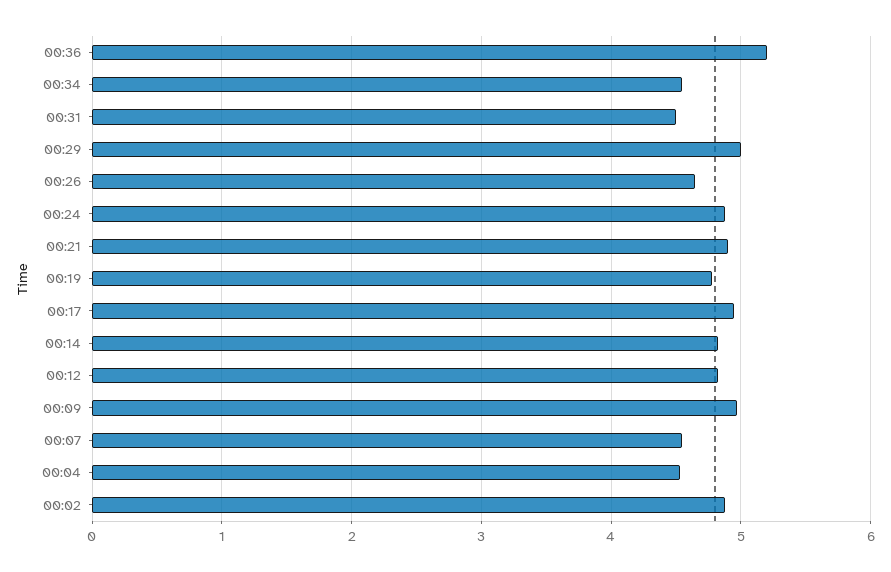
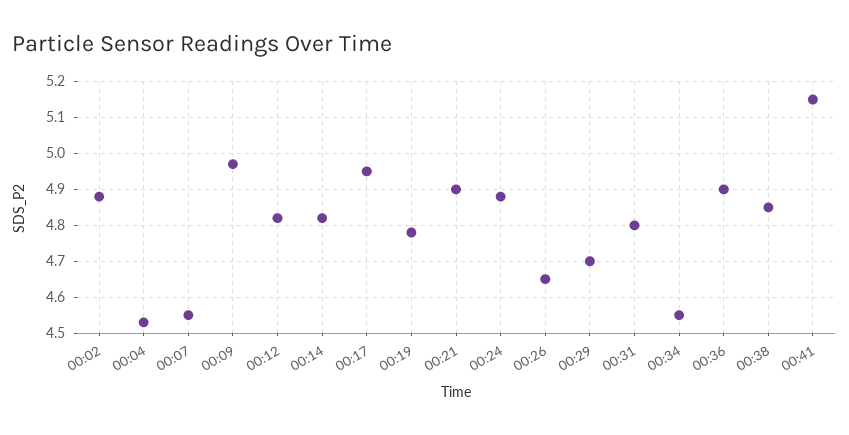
00:36: 5.2 -> 4.9
00:31: 4.5 -> 4.8
00:29: 5 -> 4.7
00:38: none -> 4.85
00:41: none -> 5.15

